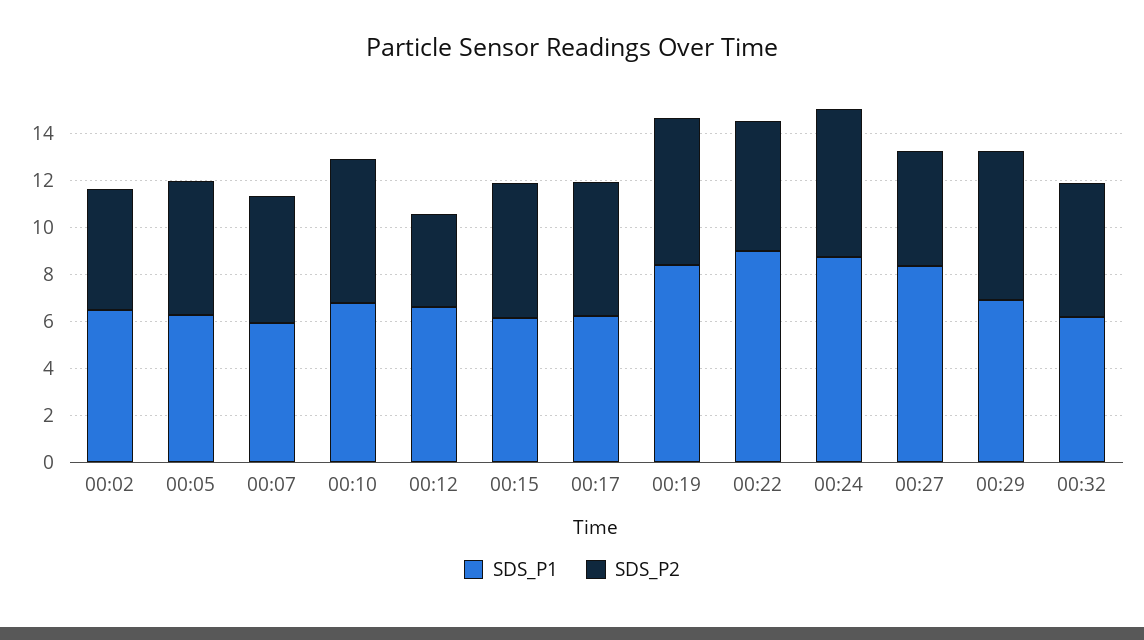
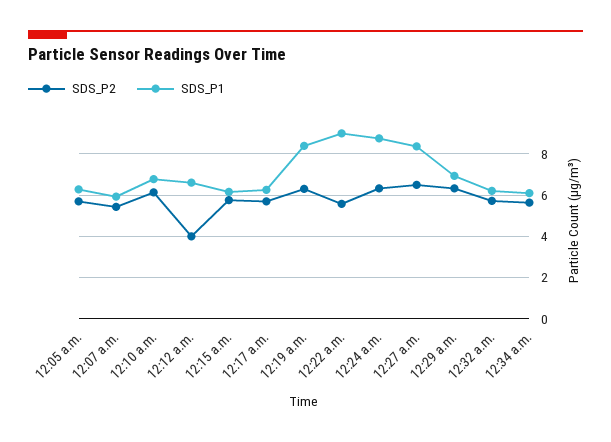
SDS_P1, 00:02: 6.5 -> none
SDS_P2, 00:02: 5 -> none
SDS_P2, 00:27: 5 -> 6.5
SDS_P2, 12:34 a.m.: none -> 5.5
SDS_P1, 12:34 a.m.: none -> 6

